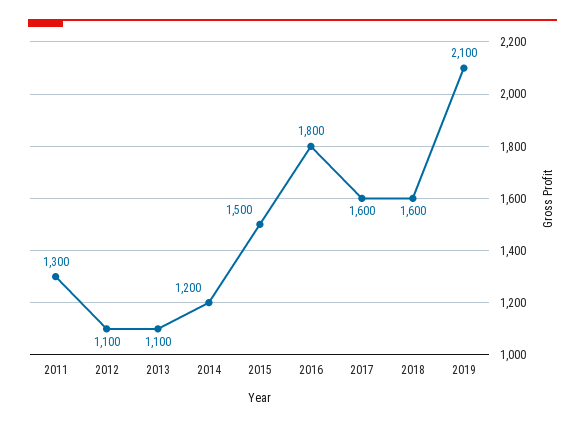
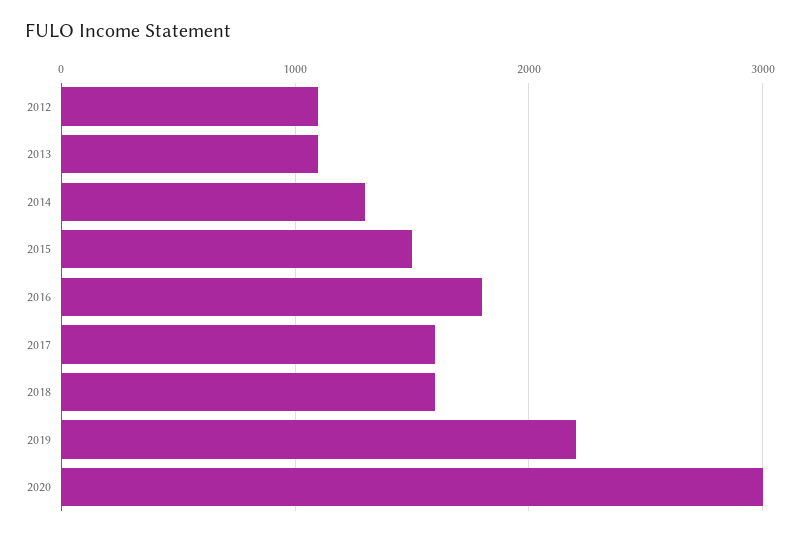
2011: 1300 -> none
2014: 1200 -> 1300
2019: 2100 -> 2200
2020: none -> 3000

